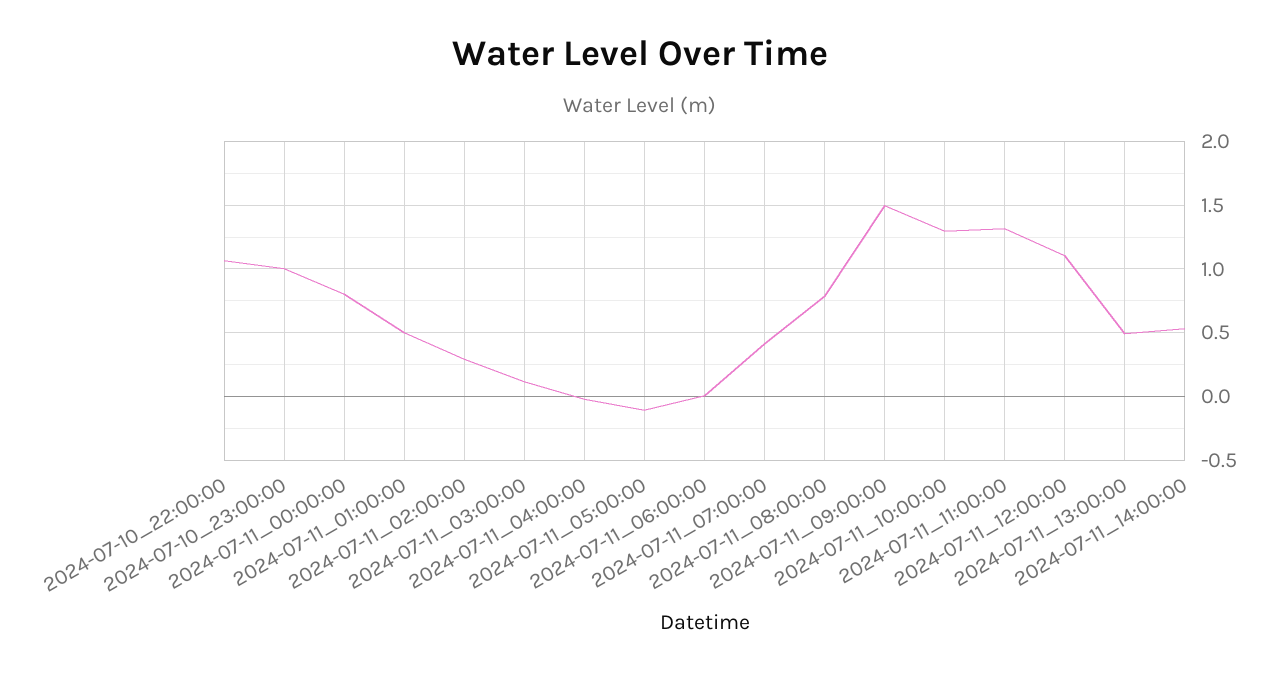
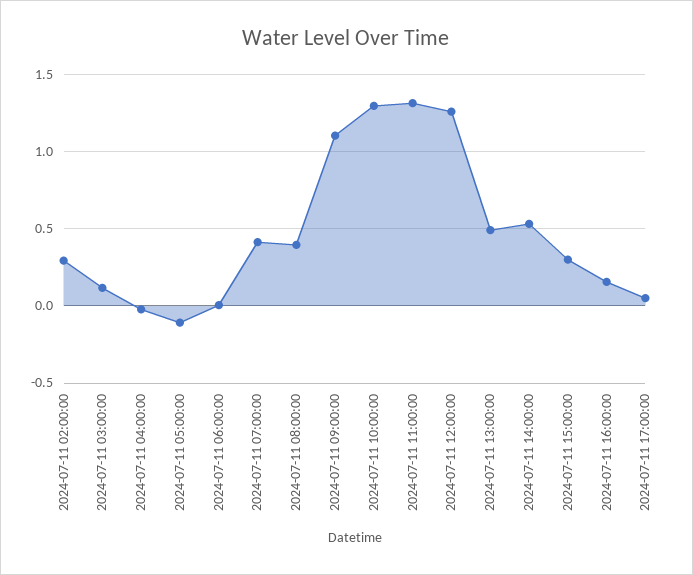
2024-07-10_22:00:00: 1.05 -> none
2024-07-10_23:00:00: 1 -> none
2024-07-11_00:00:00: 0.8 -> none
2024-07-11_01:00:00: 0.5 -> none
2024-07-11_08:00:00: 0.8 -> 0.4
2024-07-11_09:00:00: 1.5 -> 1.1
2024-07-11_12:00:00: 1.1 -> 1.25
2024-07-11 15:00:00: none -> 0.3
2024-07-11 16:00:00: none -> 0.15
2024-07-11 17:00:00: none -> 0.05

